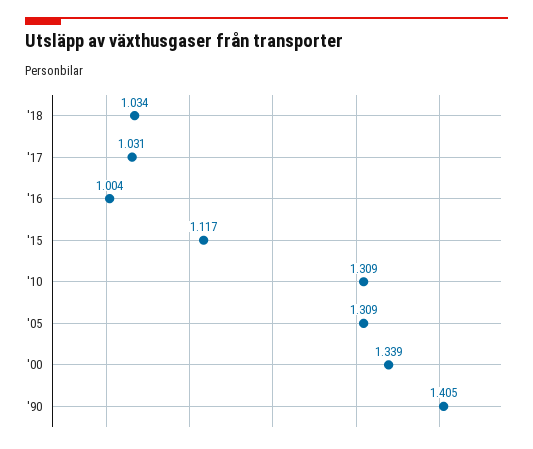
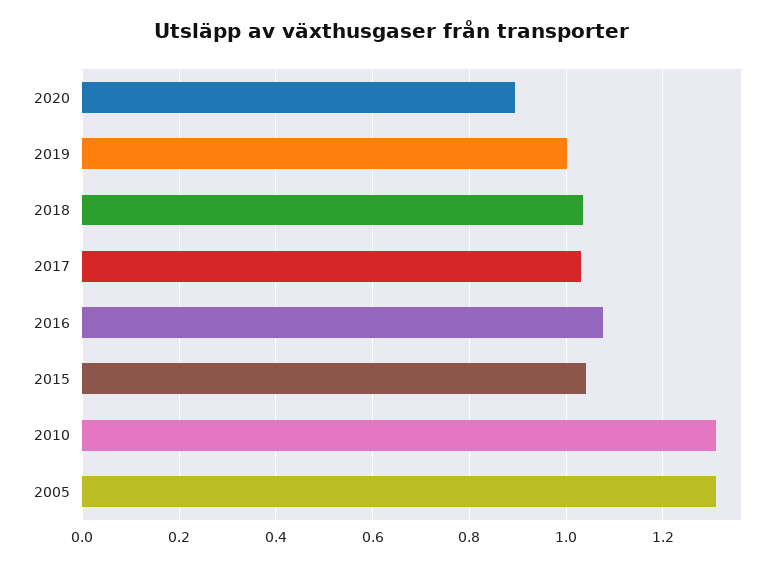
'16: 1.004 -> 1.08
'15: 1.117 -> 1.04
'00: 1.339 -> none
'90: 1.405 -> none
2020: none -> 0.9
2019: none -> 1

